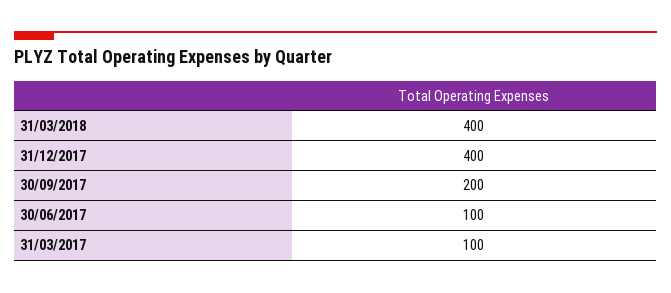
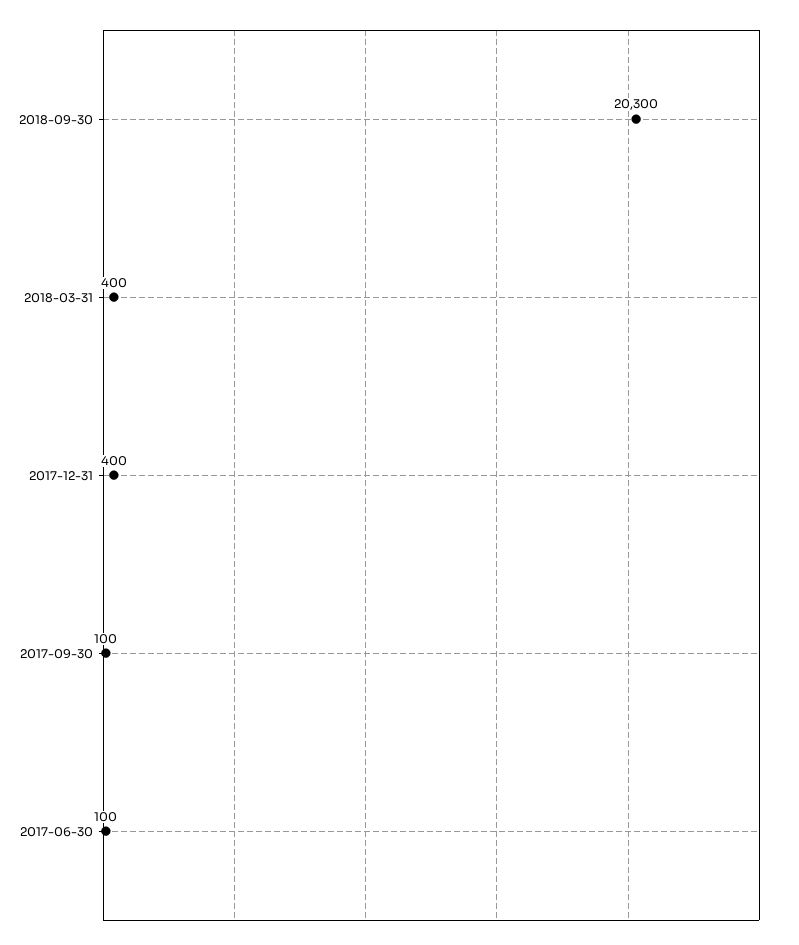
30/09/2017: 200 -> 100
31/03/2017: 100 -> none
2018-09-30: none -> 20300

